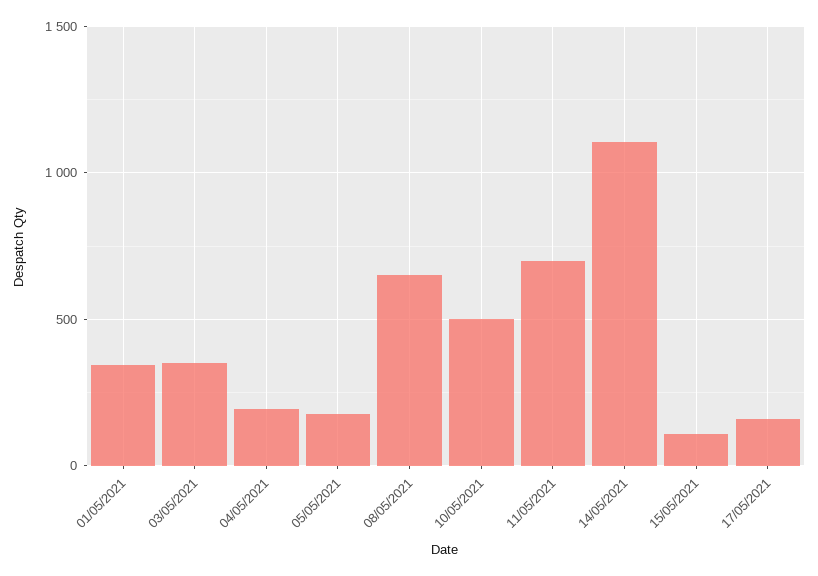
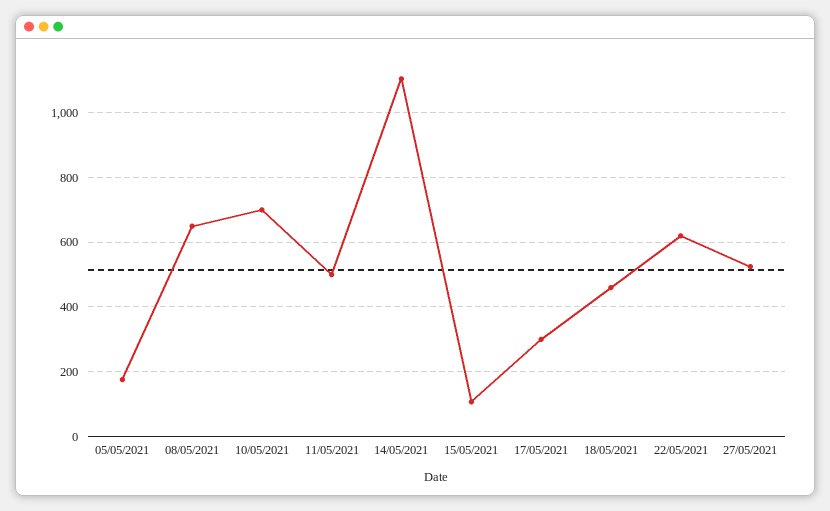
01/05/2021: 350 -> none
03/05/2021: 350 -> none
04/05/2021: 200 -> none
10/05/2021: 500 -> 700
11/05/2021: 700 -> 500
17/05/2021: 150 -> 300
18/05/2021: none -> 460
22/05/2021: none -> 620
27/05/2021: none -> 520

